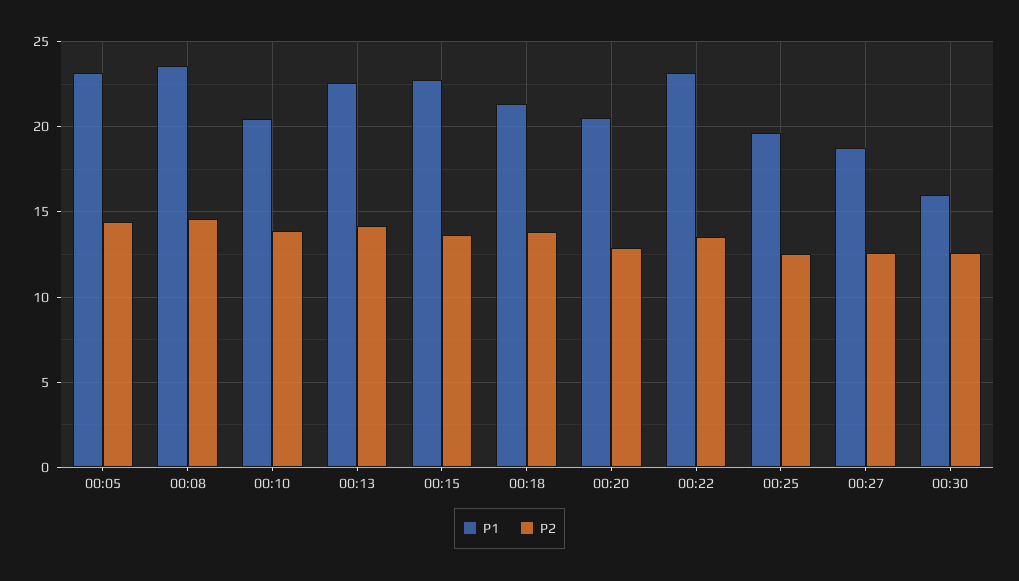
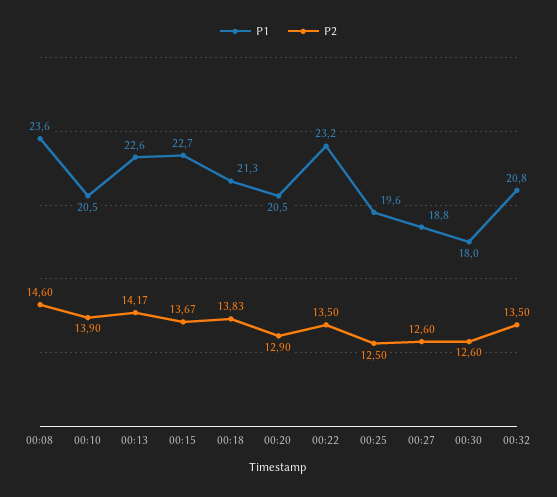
P1, 00:05: 23 -> none
P2, 00:05: 14.5 -> none
P1, 00:30: 16 -> 18
P1, 00:32: none -> 20.8
P2, 00:32: none -> 13.5

